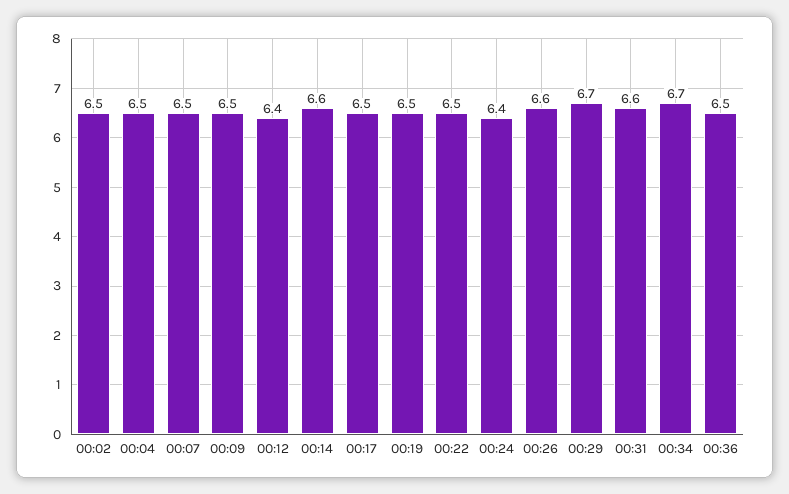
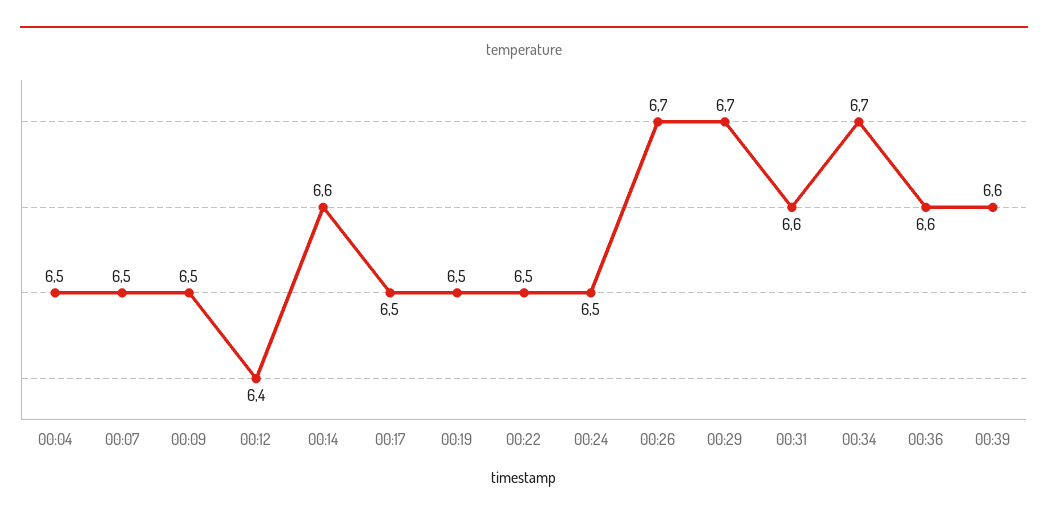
00:02: 6.5 -> none
00:24: 6.4 -> 6.5
00:26: 6.6 -> 6.7
00:36: 6.5 -> 6.6
00:39: none -> 6.6

